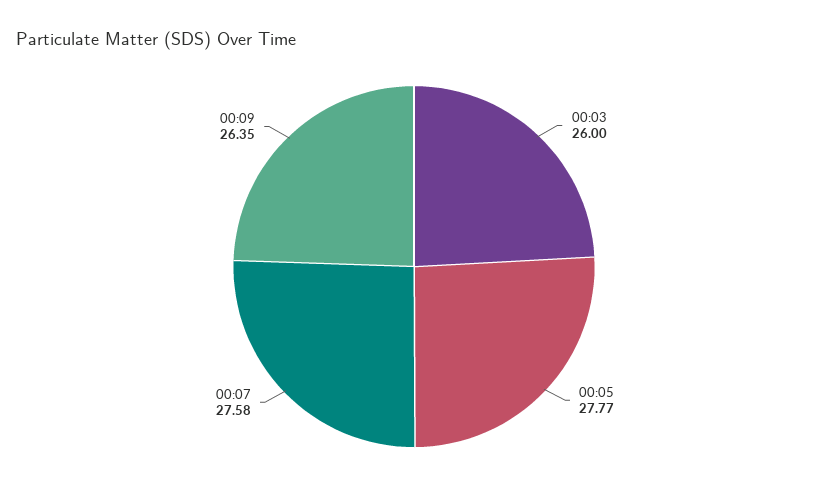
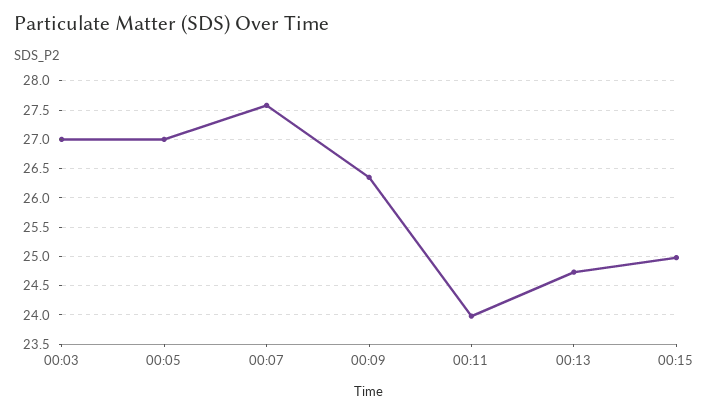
00:03: 26 -> 27
00:05: 27.77 -> 27
00:11: none -> 24
00:13: none -> 24.75
00:15: none -> 25

